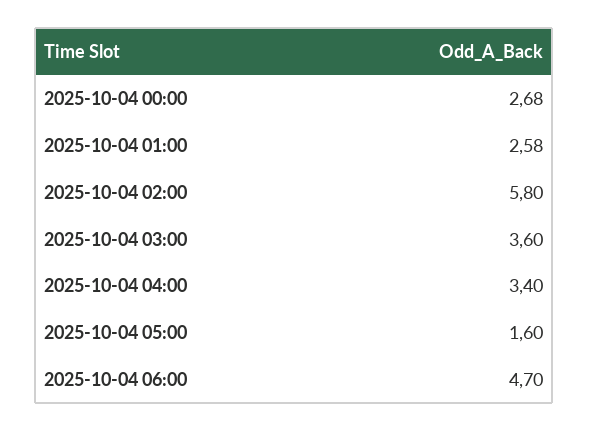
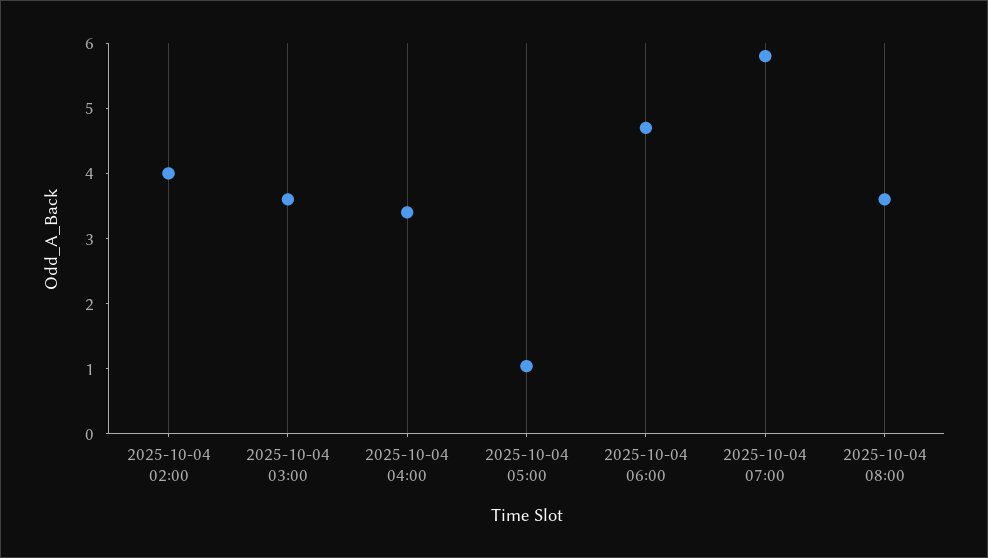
2025-10-04 00:00: 2.68 -> none
2025-10-04 01:00: 2.58 -> none
2025-10-04 02:00: 5.8 -> 4
2025-10-04 05:00: 1.6 -> 1
2025-10-04 07:00: none -> 5.8
2025-10-04 08:00: none -> 3.6

